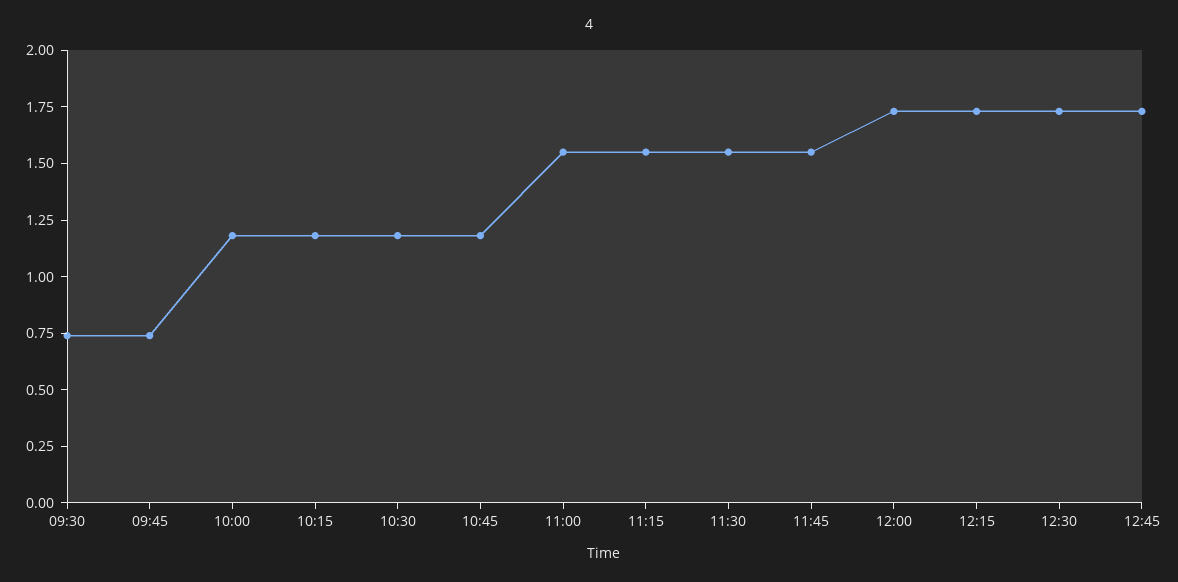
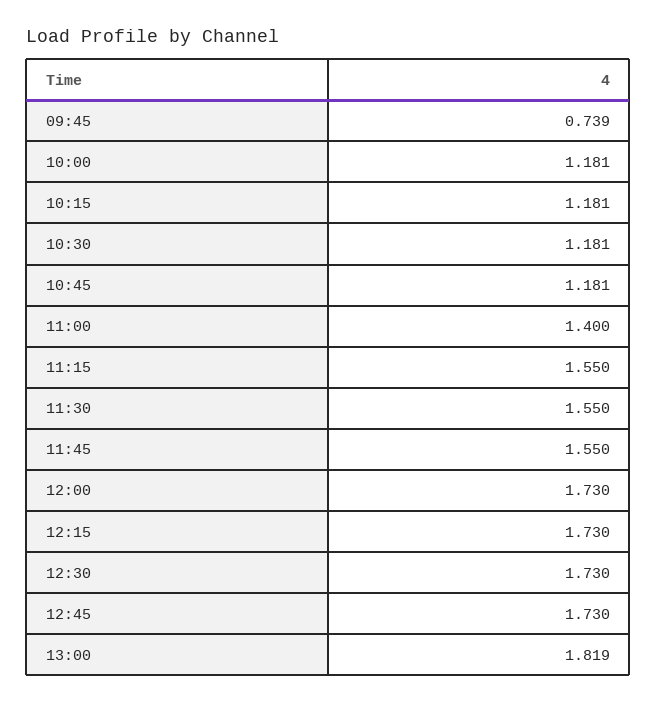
09:30: 0.75 -> none
11:00: 1.55 -> 1.4
13:00: none -> 1.819

